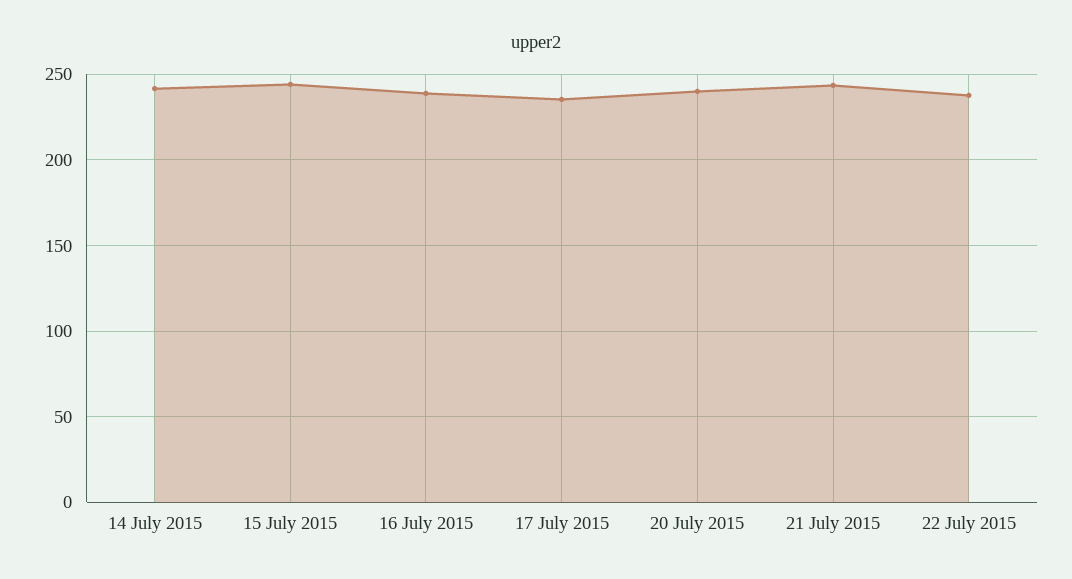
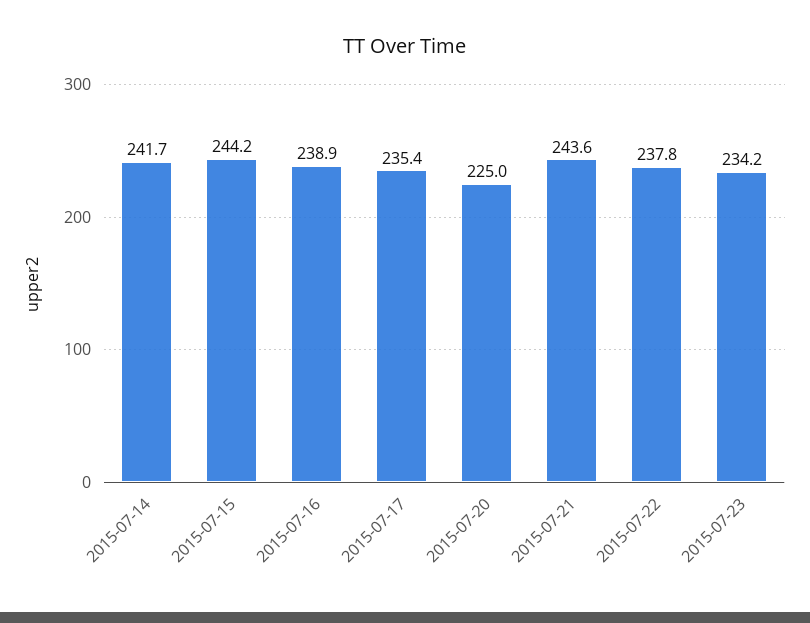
20 July 2015: 240 -> 225
2015-07-23: none -> 234.2

